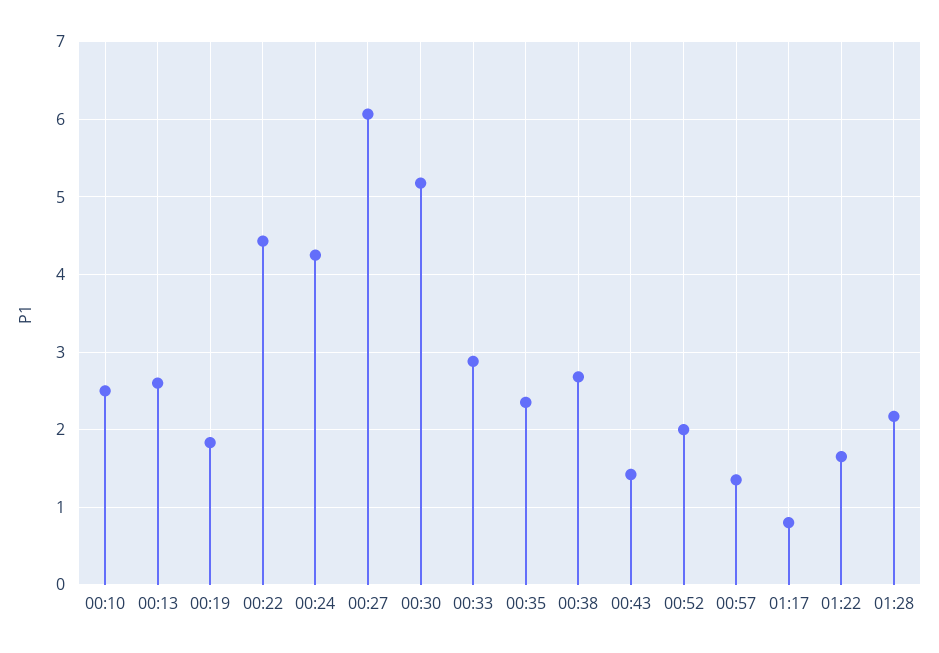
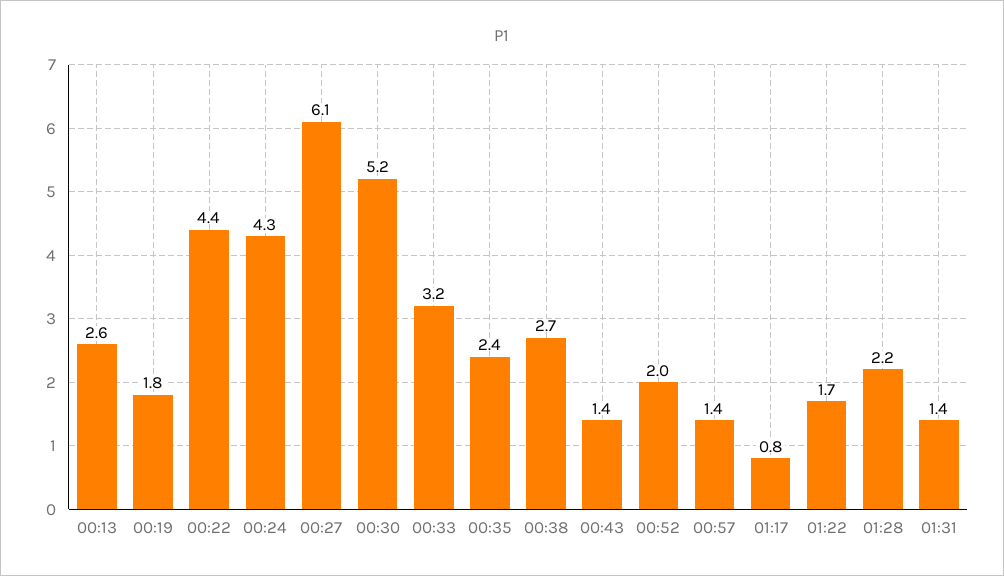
00:10: 2.5 -> none
00:33: 2.9 -> 3.2
01:31: none -> 1.4

